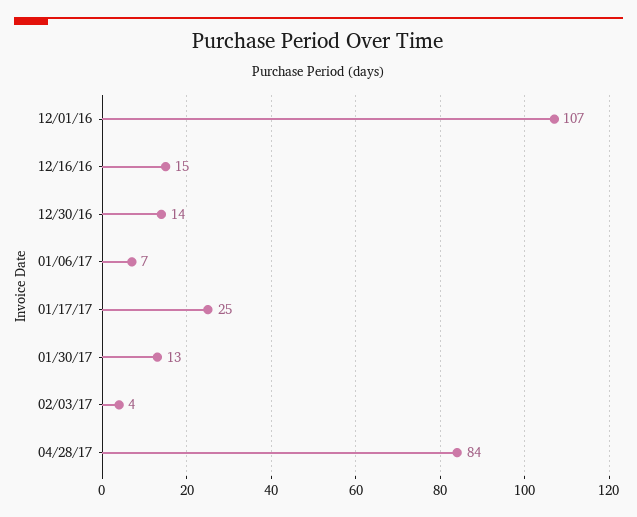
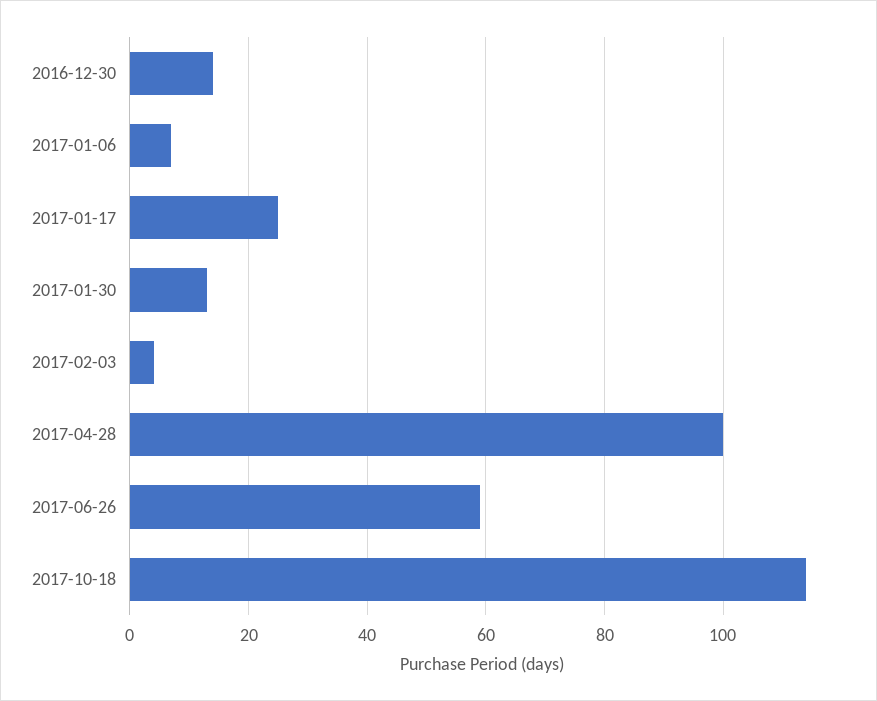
12/01/16: 107 -> none
12/16/16: 15 -> none
04/28/17: 84 -> 100
2017-06-26: none -> 60
2017-10-18: none -> 115

